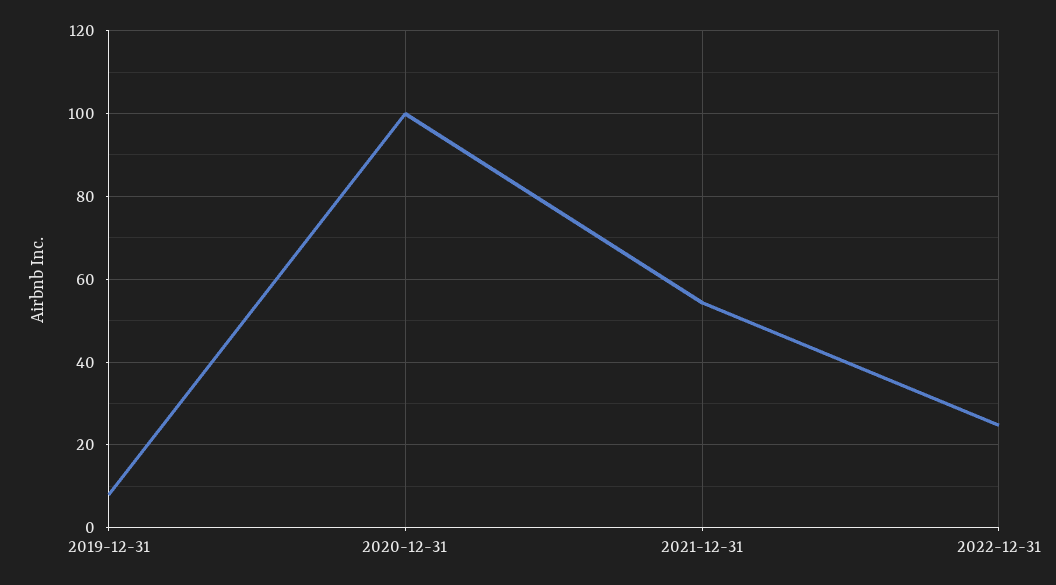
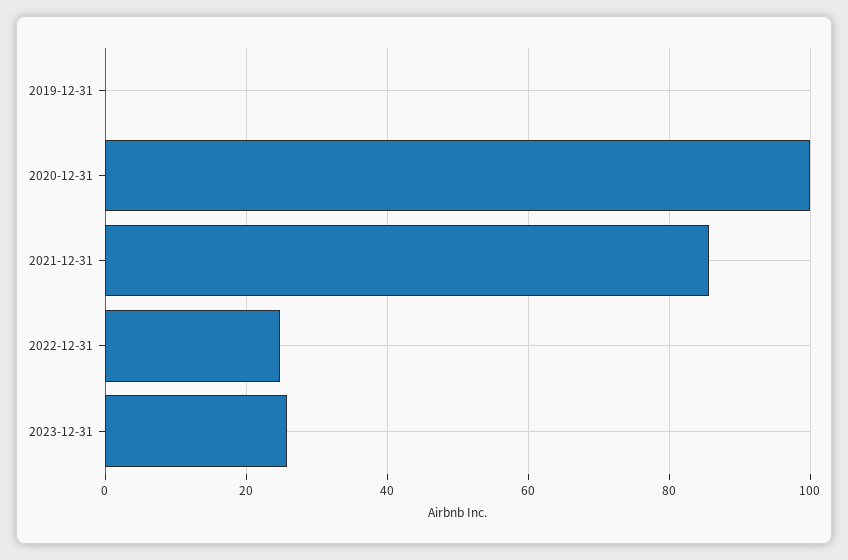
2019-12-31: 8 -> 0
2021-12-31: 54 -> 86
2023-12-31: none -> 26

